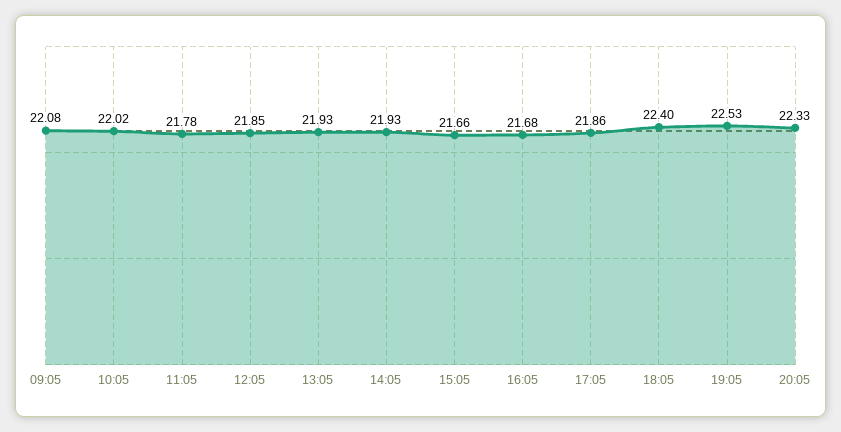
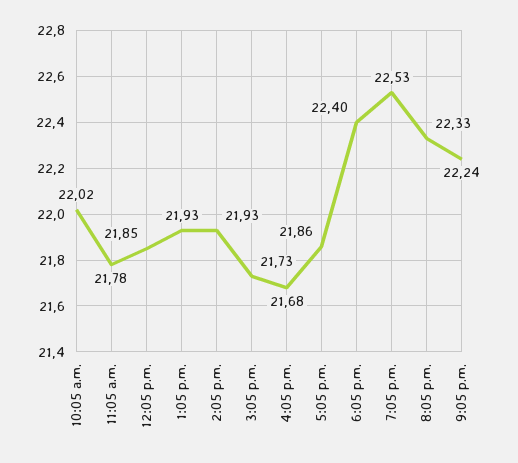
09:05: 22.08 -> none
15:05: 21.66 -> 21.73
9:05 p.m.: none -> 22.24

